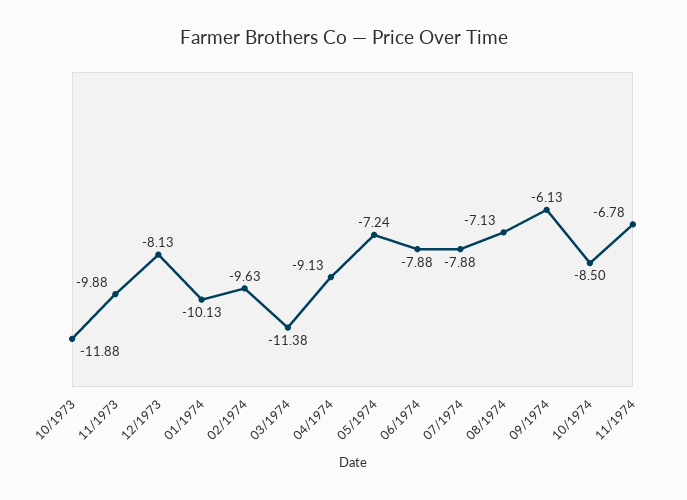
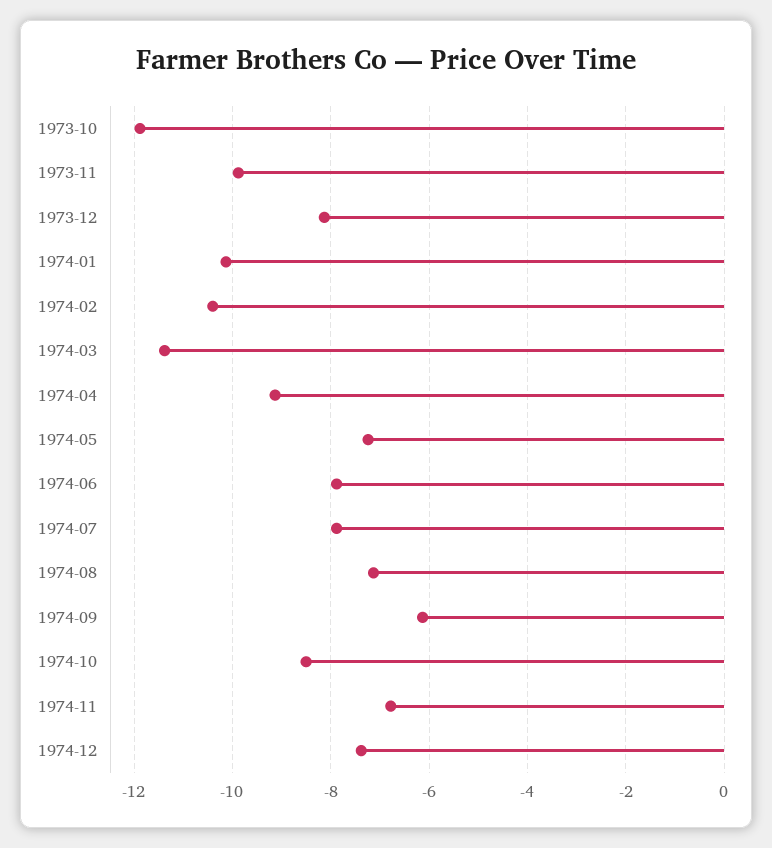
02/1974: -9.63 -> -10.4
1974-12: none -> -7.4

